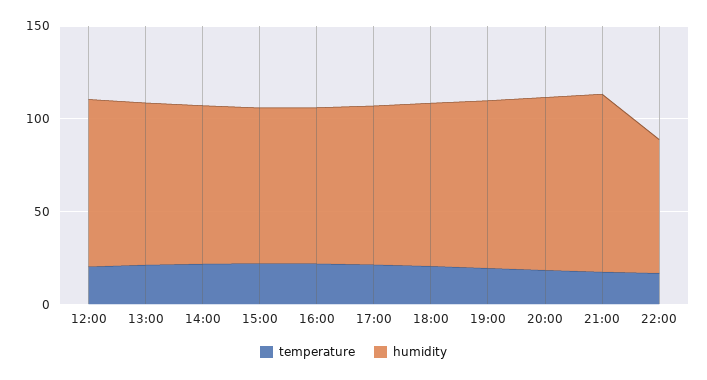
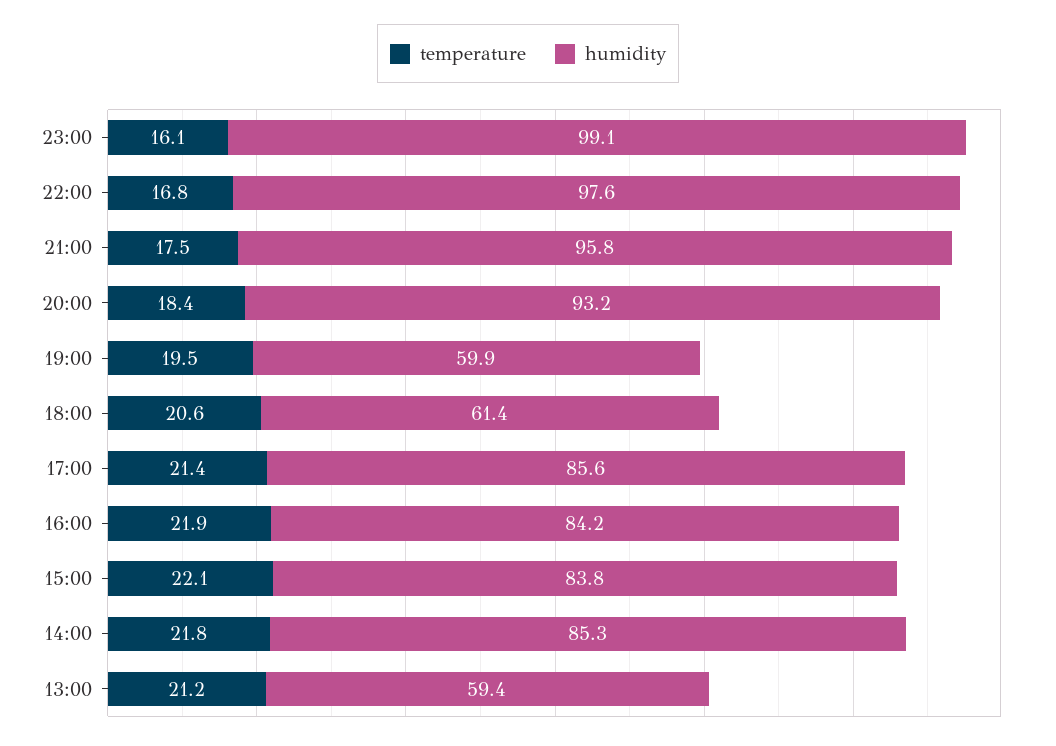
temperature, 12:00: 20 -> none
humidity, 12:00: 90 -> none
humidity, 13:00: 90 -> 59.4
humidity, 18:00: 90 -> 61.4
humidity, 19:00: 90 -> 59.9
humidity, 22:00: 70 -> 97.6
temperature, 23:00: none -> 16.1
humidity, 23:00: none -> 99.1

